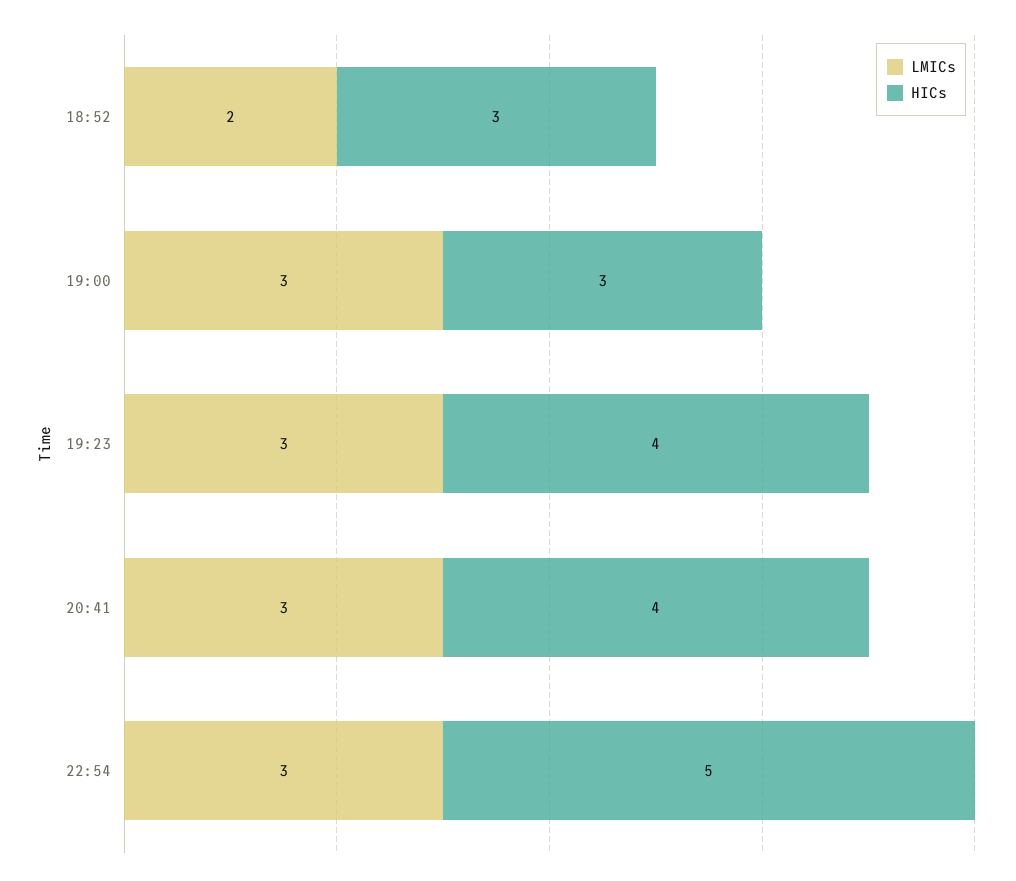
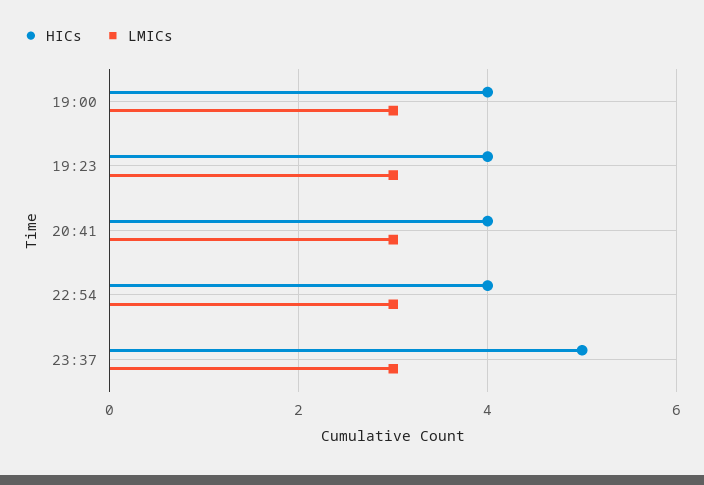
LMICs, 18:52: 2 -> none
HICs, 18:52: 3 -> none
HICs, 19:00: 3 -> 4
HICs, 22:54: 5 -> 4
HICs, 23:37: none -> 5
LMICs, 23:37: none -> 3

